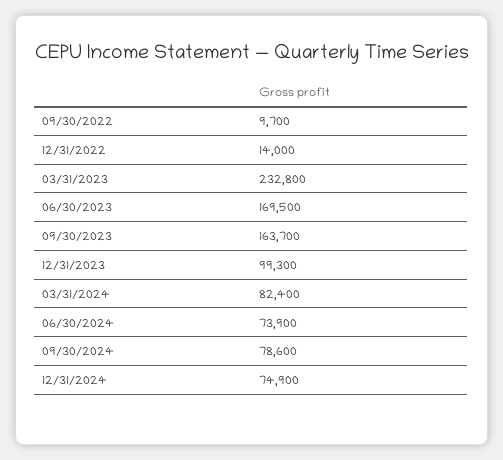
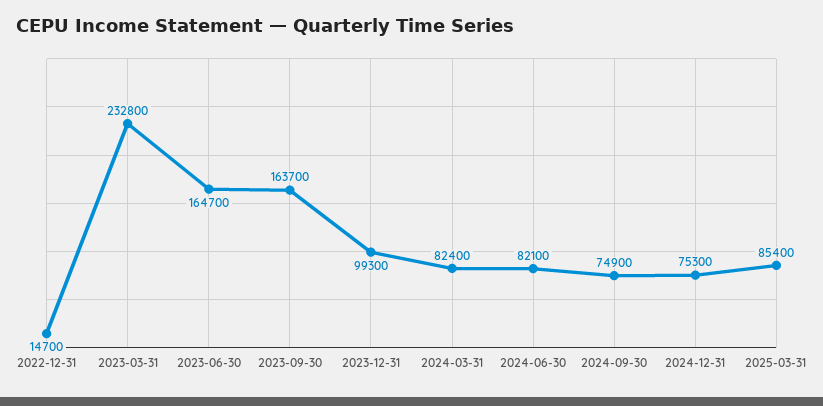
09/30/2022: 9700 -> none
12/31/2022: 14000 -> 14700
06/30/2023: 169500 -> 164700
06/30/2024: 73900 -> 82100
09/30/2024: 78600 -> 74900
12/31/2024: 74900 -> 75300
2025-03-31: none -> 85400

